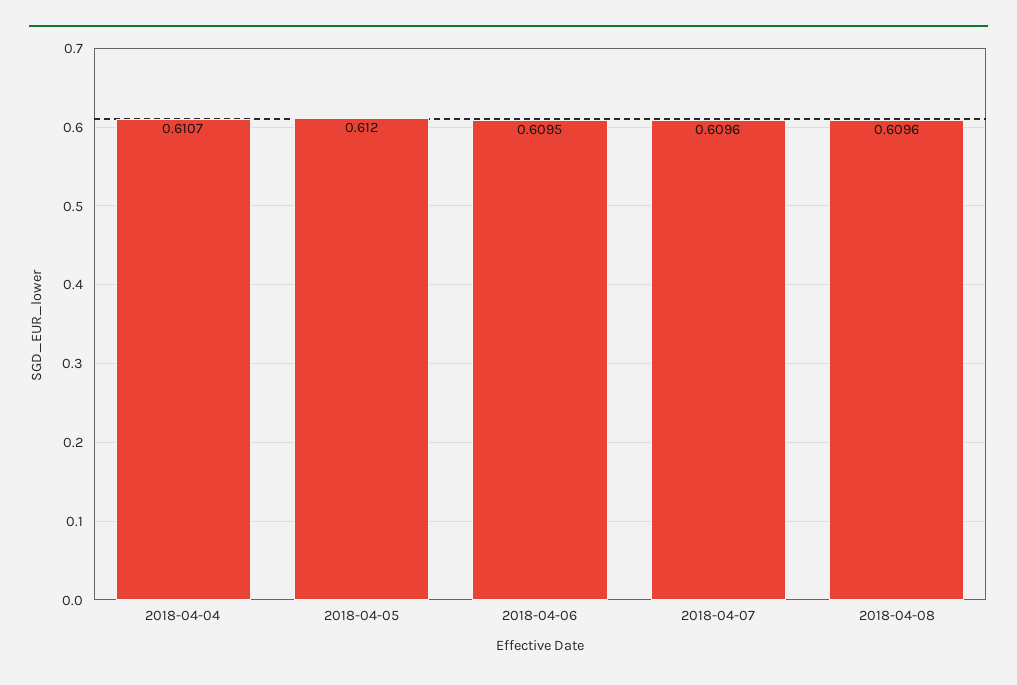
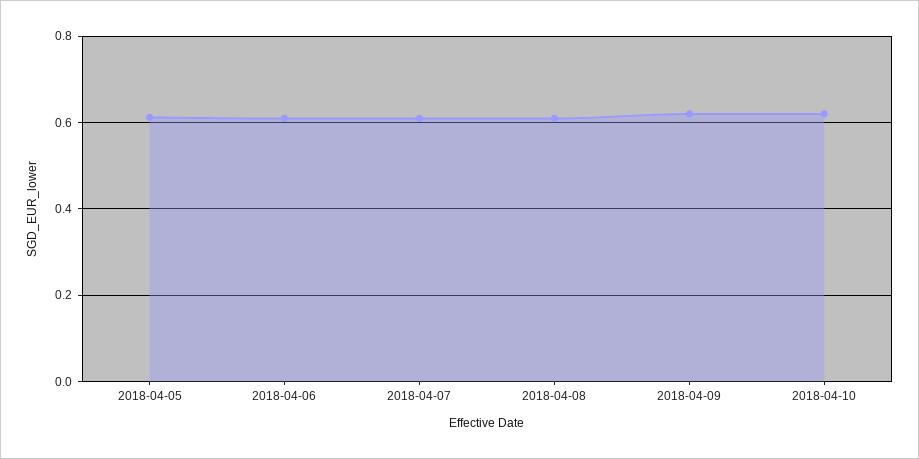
2018-04-04: 0.6107 -> none
2018-04-09: none -> 0.62
2018-04-10: none -> 0.62

